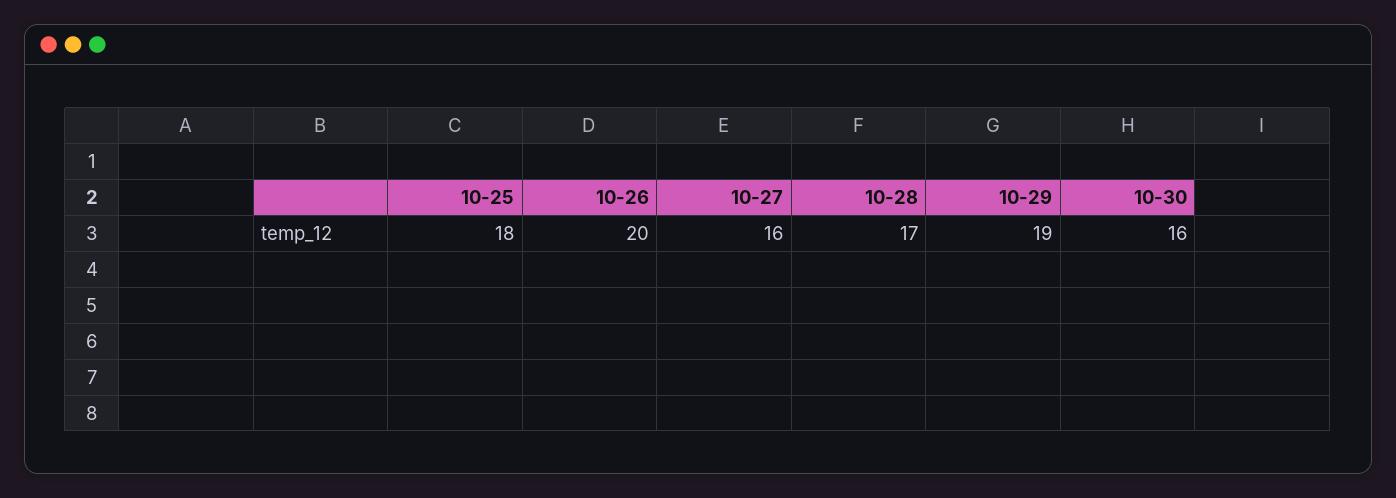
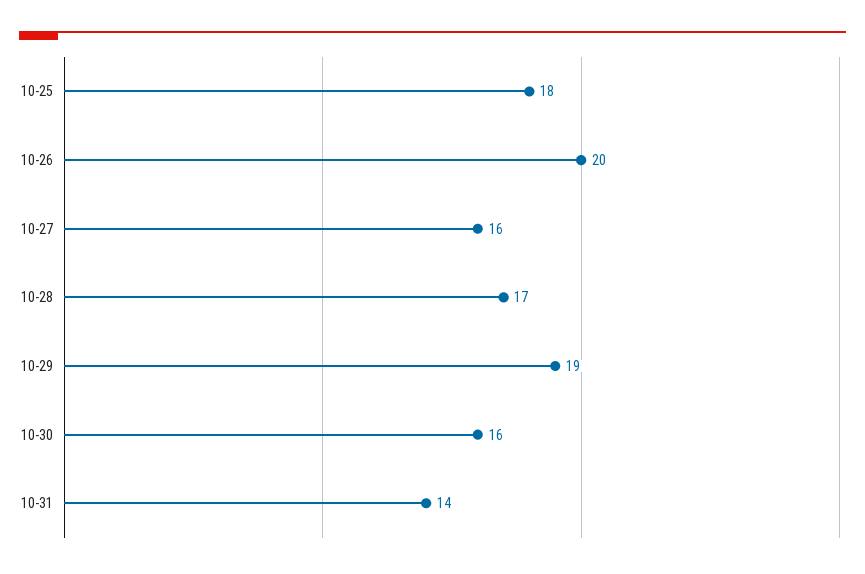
10-31: none -> 14

